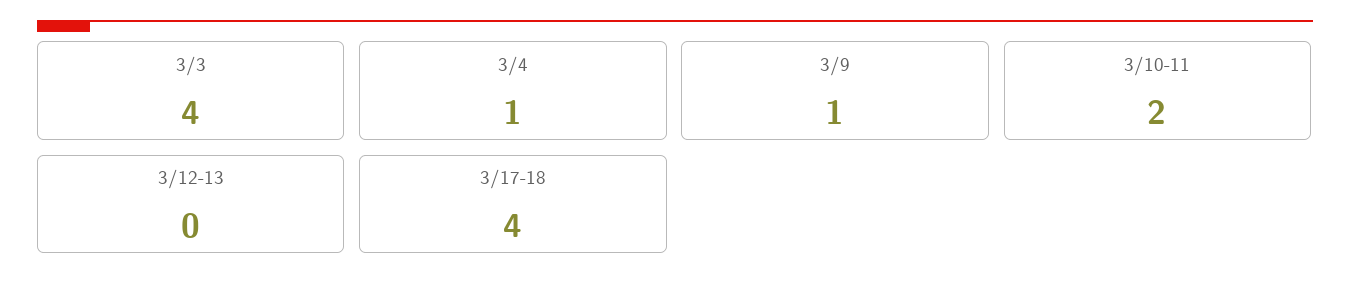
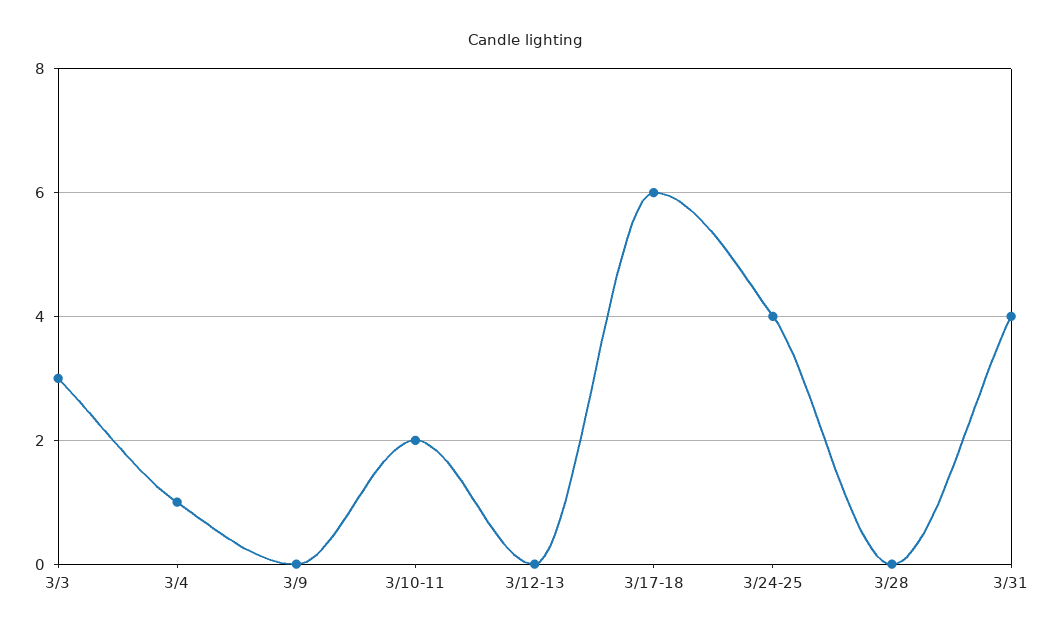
3/3: 4 -> 3
3/9: 1 -> 0
3/17-18: 4 -> 6
3/24-25: none -> 4
3/28: none -> 0
3/31: none -> 4

